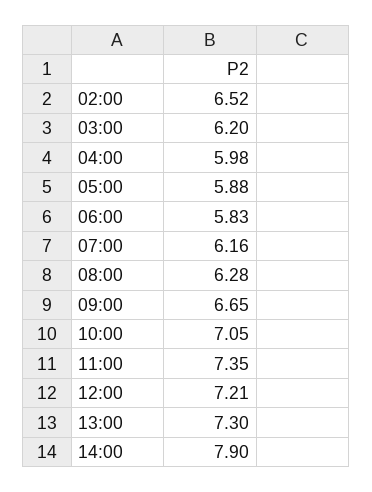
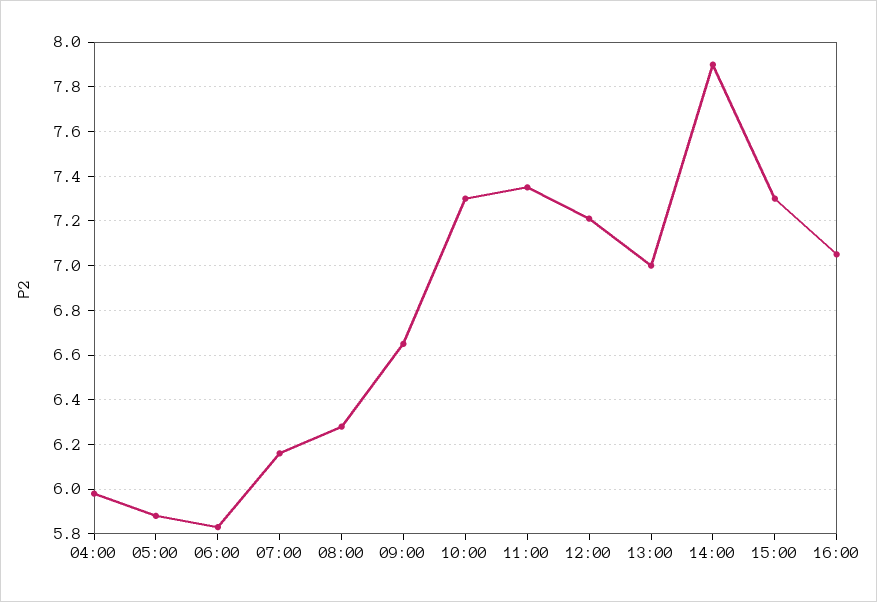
02:00: 6.52 -> none
03:00: 6.2 -> none
10:00: 7.05 -> 7.3
13:00: 7.3 -> 7
15:00: none -> 7.3
16:00: none -> 7.05

